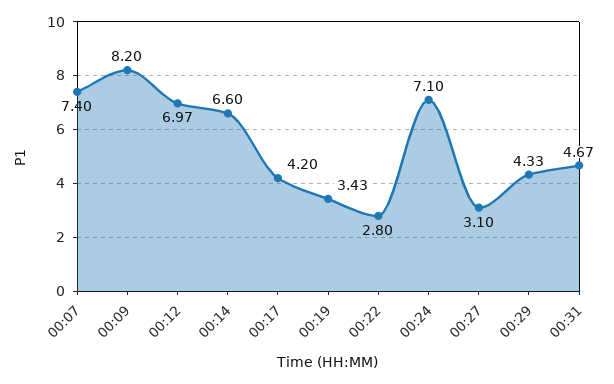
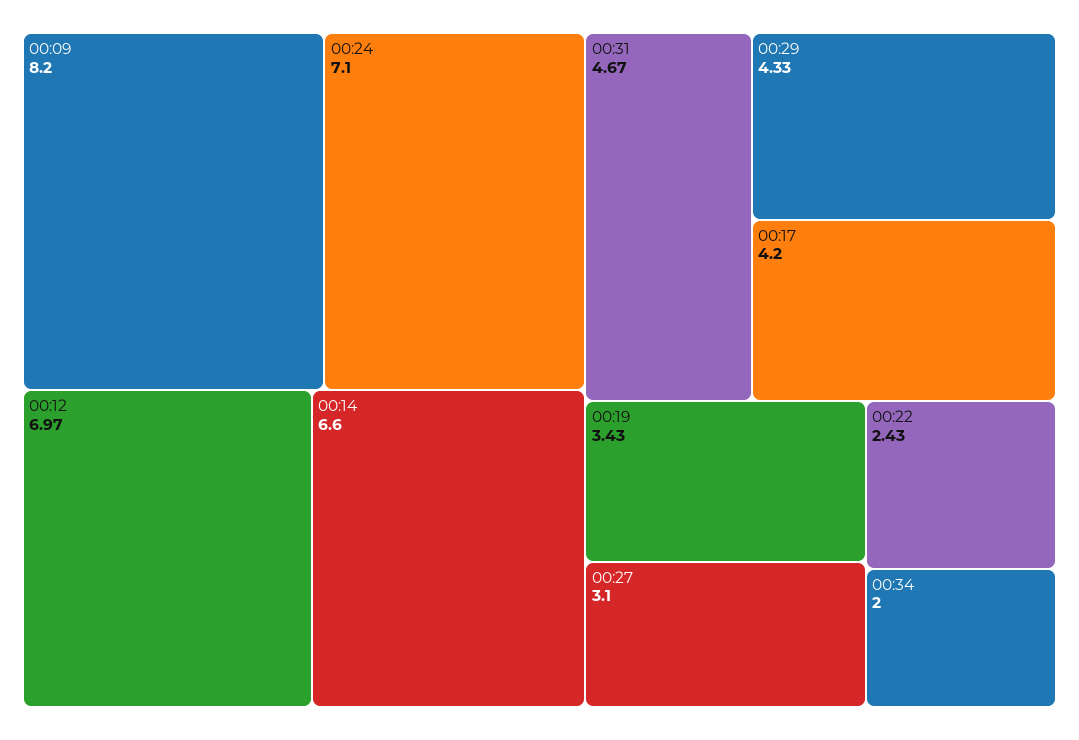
00:07: 7.4 -> none
00:22: 2.8 -> 2.43
00:34: none -> 2

